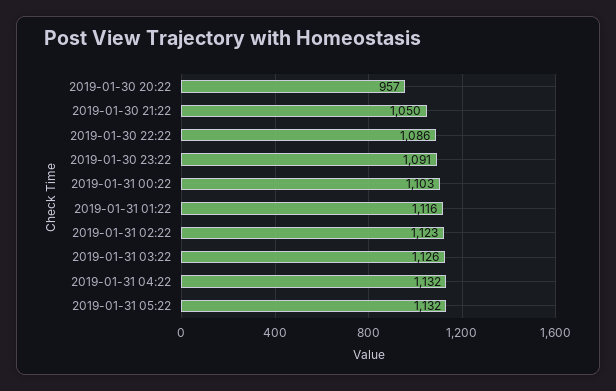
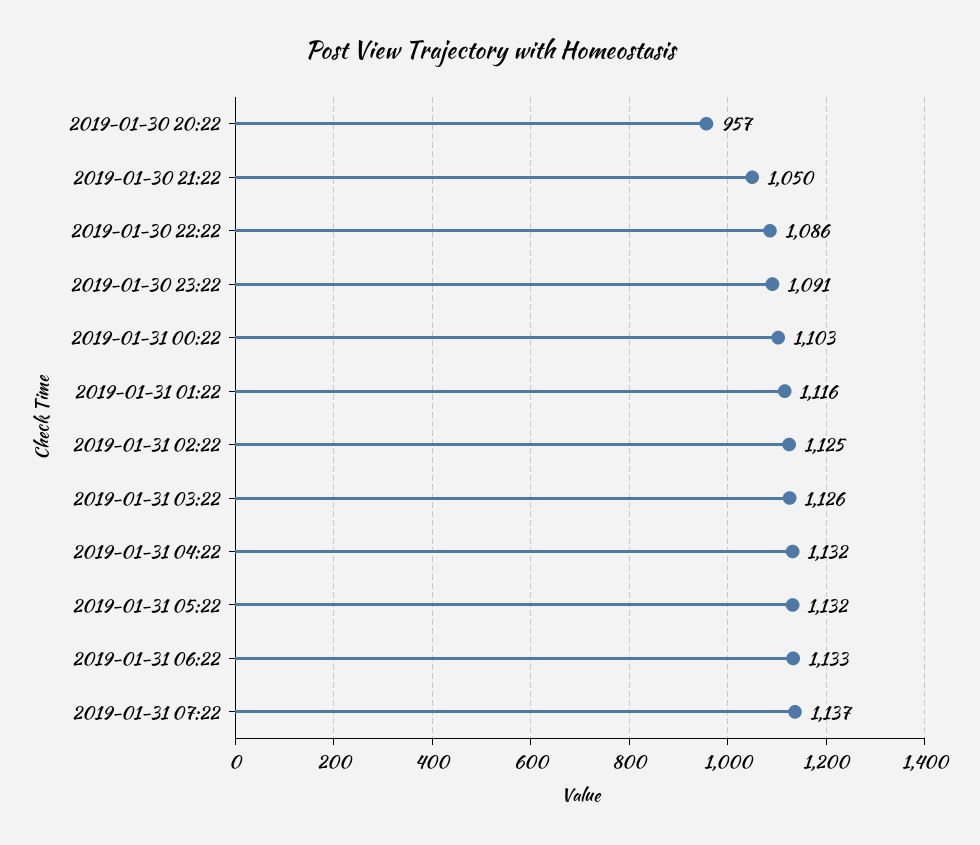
2019-01-31 02:22: 1123 -> 1125
2019-01-31 06:22: none -> 1133
2019-01-31 07:22: none -> 1137

